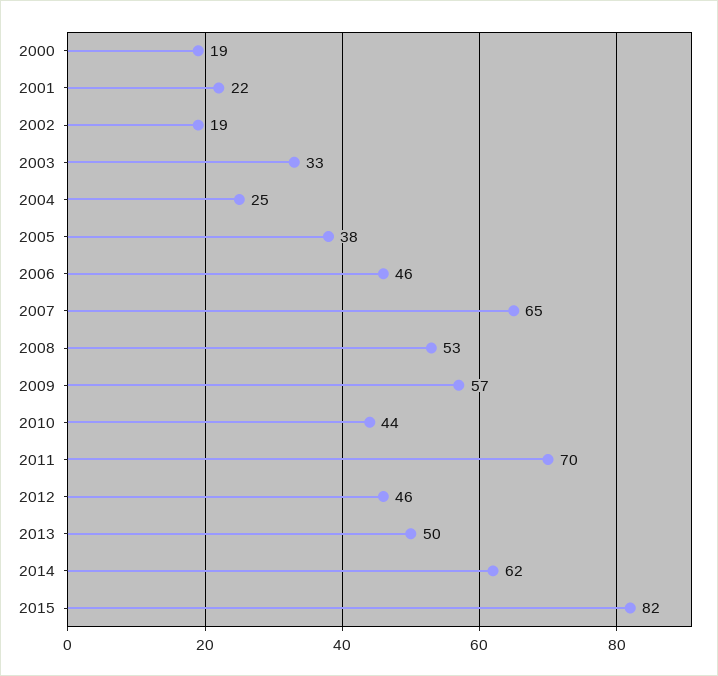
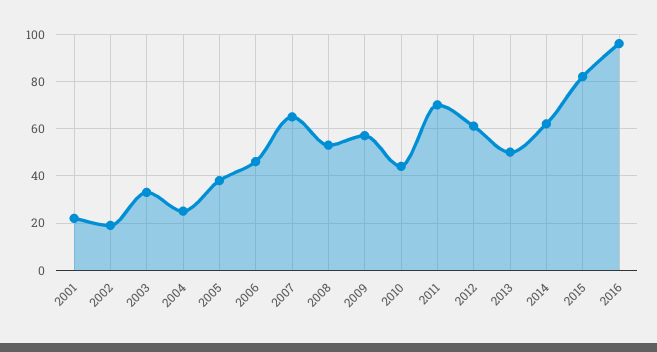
2000: 19 -> none
2012: 46 -> 60
2016: none -> 95

